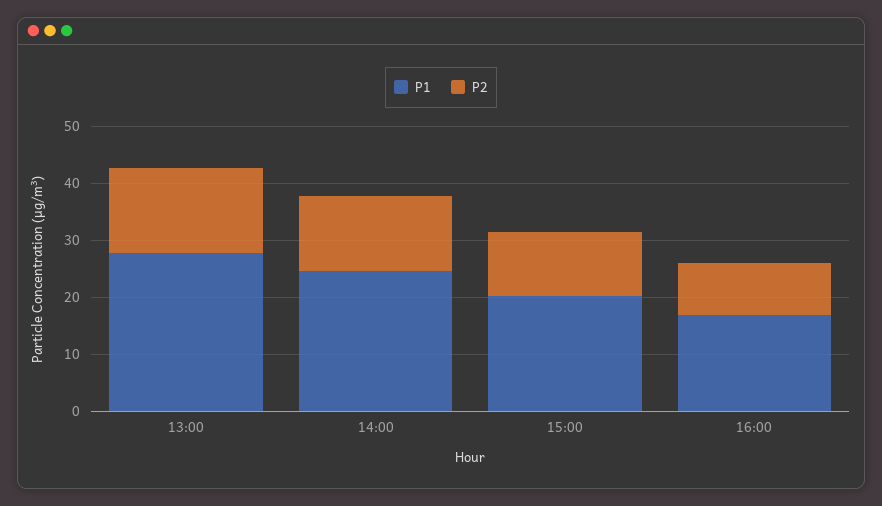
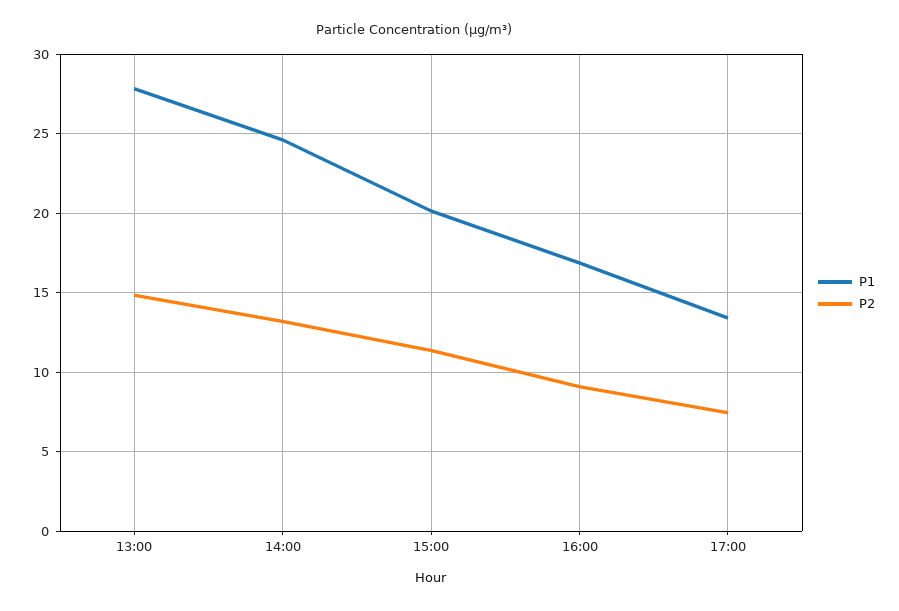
P1, 17:00: none -> 13.5
P2, 17:00: none -> 7.5

